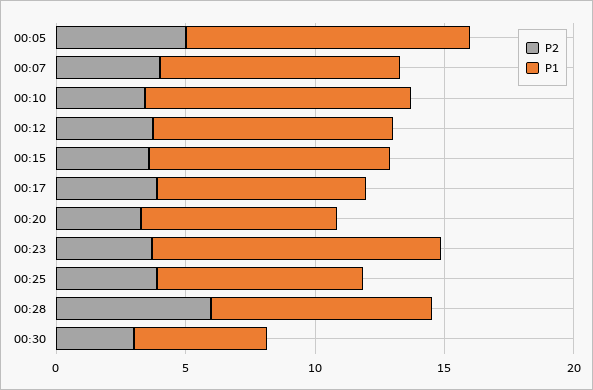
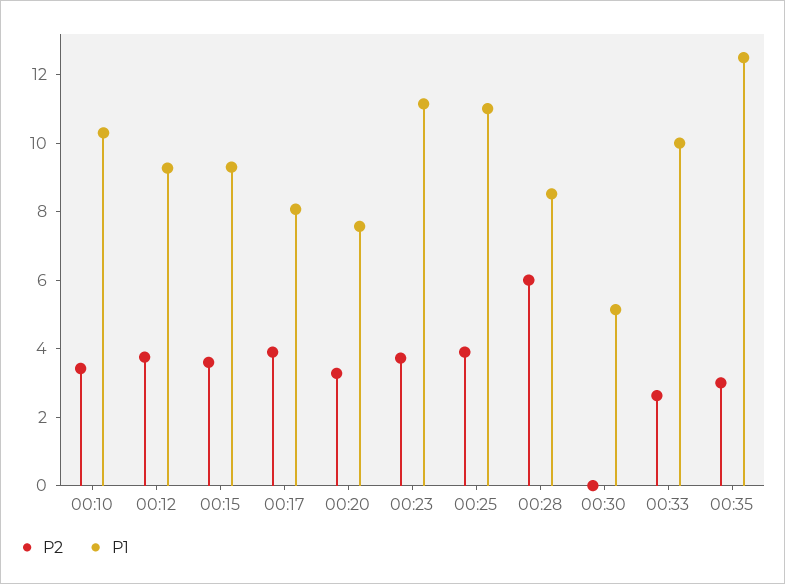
P2, 00:05: 5 -> none
P1, 00:05: 11 -> none
P2, 00:07: 4 -> none
P1, 00:07: 9 -> none
P1, 00:25: 8 -> 11
P2, 00:30: 3 -> 0
P2, 00:33: none -> 2.5
P1, 00:33: none -> 10
P2, 00:35: none -> 3
P1, 00:35: none -> 12.5

